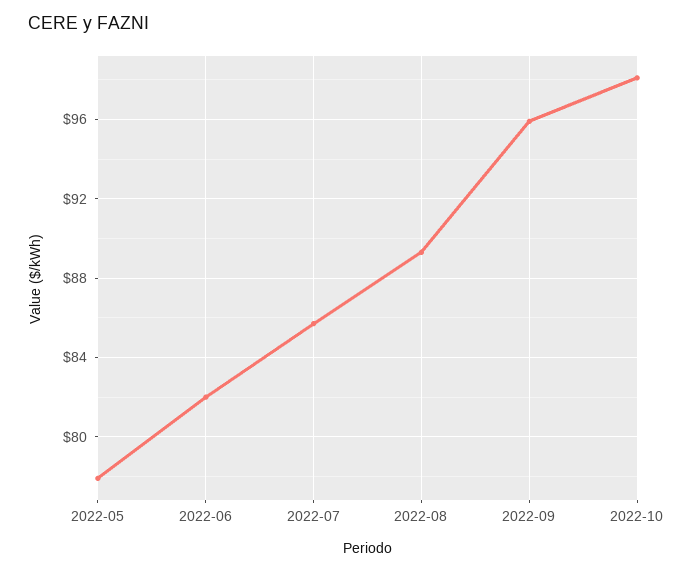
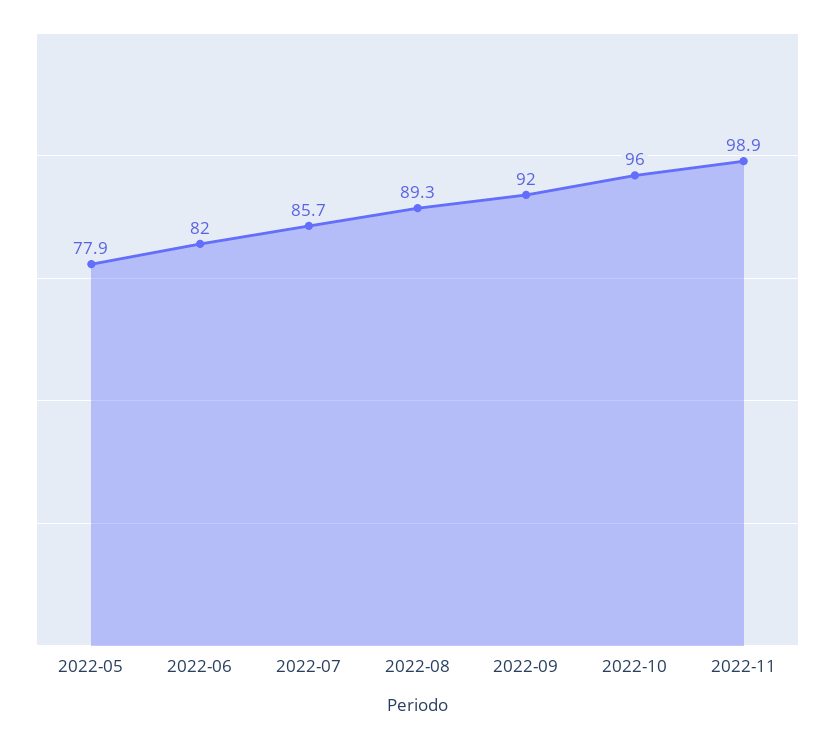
2022-09: 96 -> 92
2022-10: 98 -> 96
2022-11: none -> 98.9

